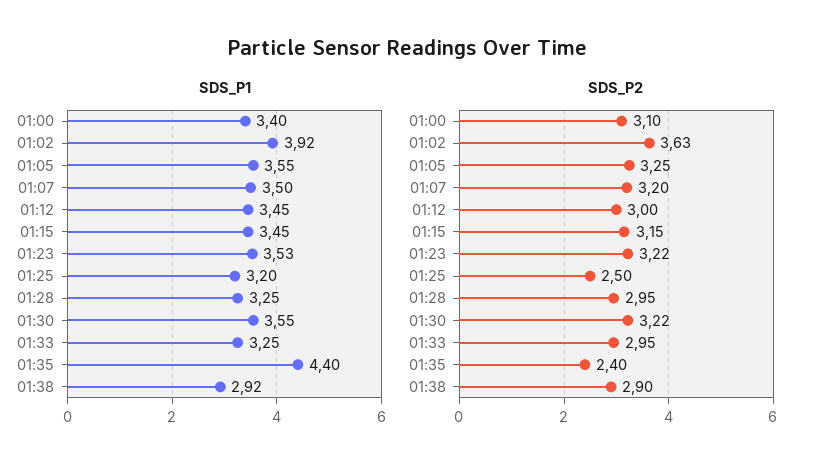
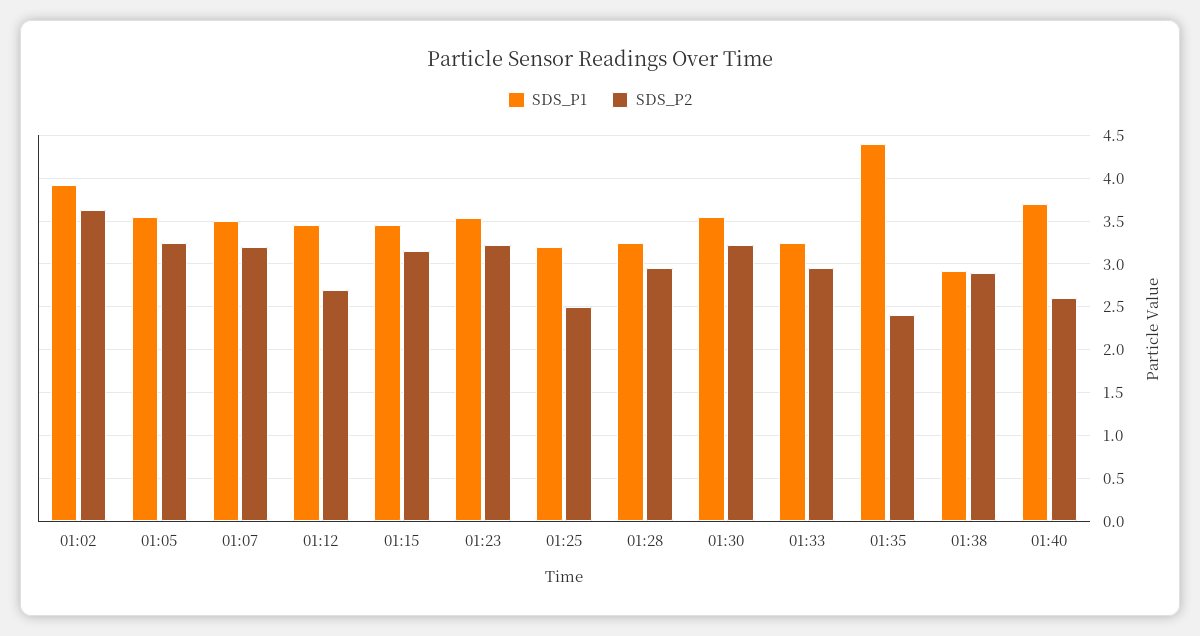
SDS_P1, 01:00: 3.4 -> none
SDS_P2, 01:00: 3.1 -> none
SDS_P2, 01:12: 3 -> 2.7
SDS_P1, 01:40: none -> 3.7
SDS_P2, 01:40: none -> 2.6

